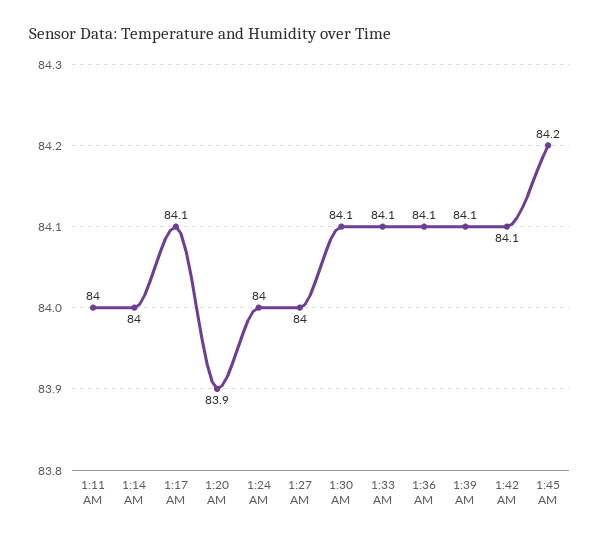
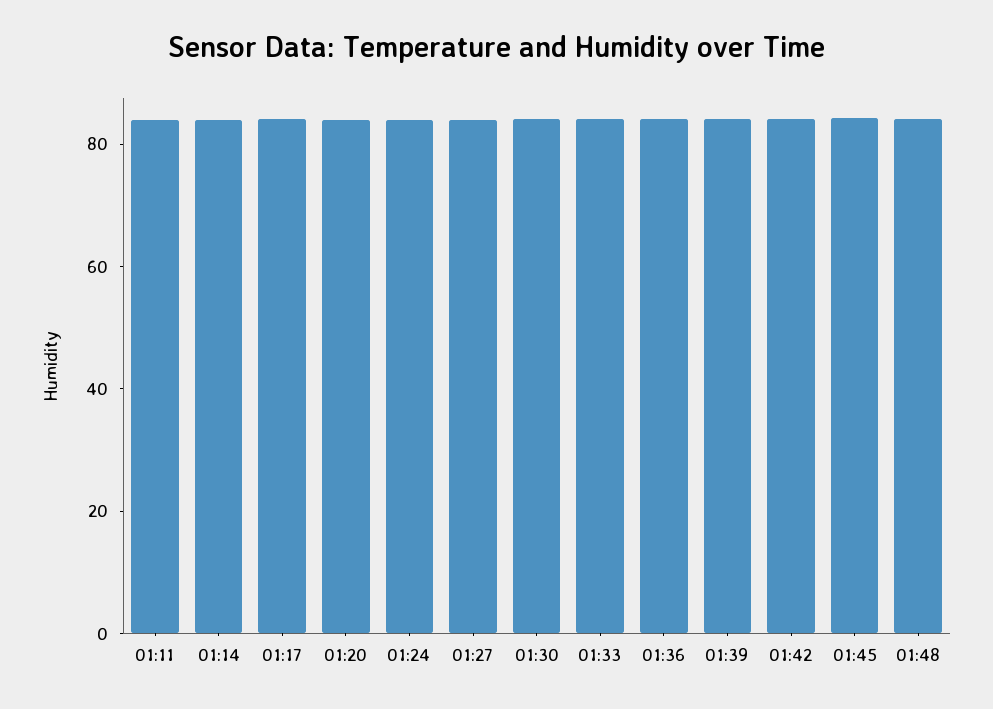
01:48: none -> 85

